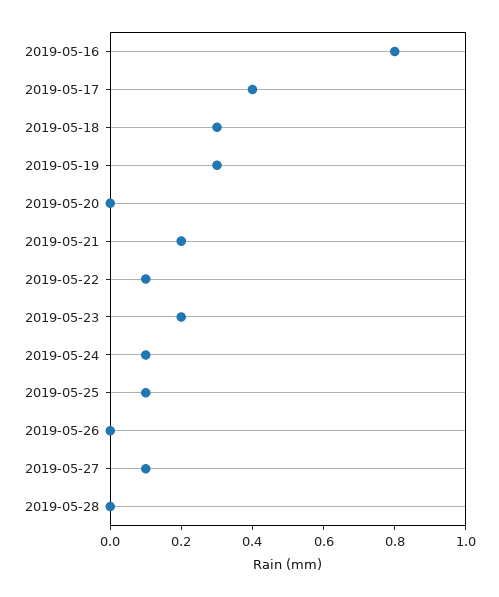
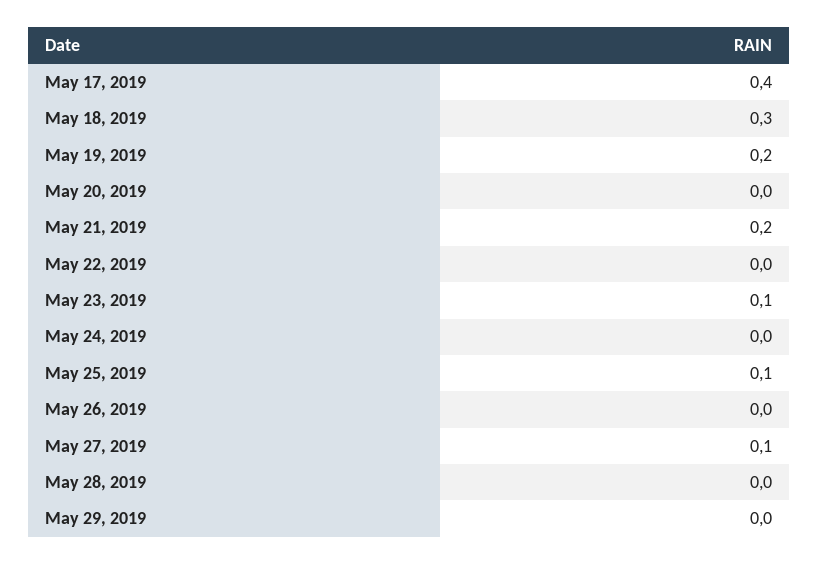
2019-05-16: 0.8 -> none
2019-05-19: 0.3 -> 0.2
2019-05-22: 0.1 -> 0
2019-05-23: 0.2 -> 0.1
2019-05-24: 0.1 -> 0
May 29, 2019: none -> 0

